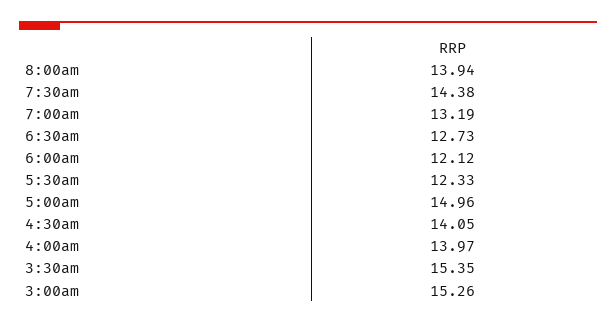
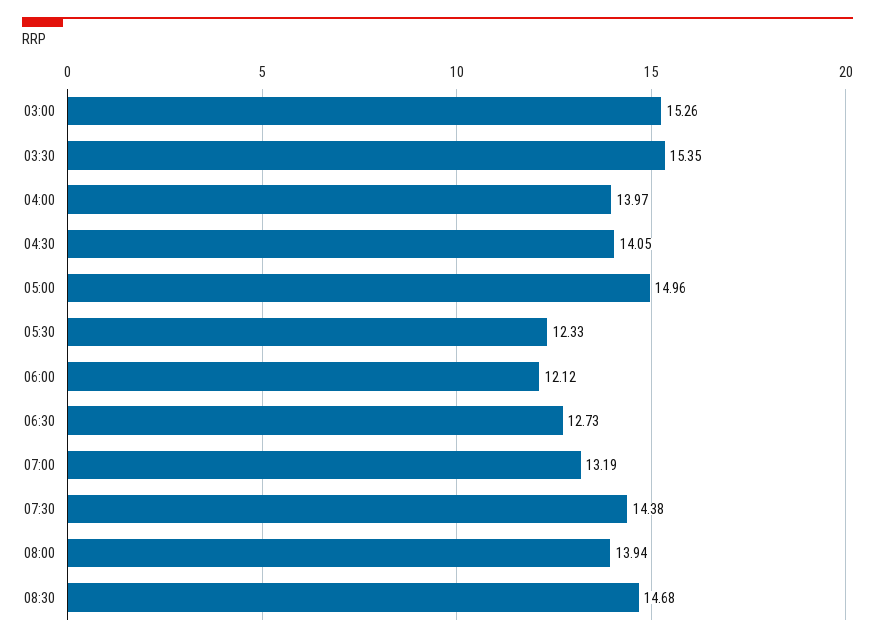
08:30: none -> 14.68

